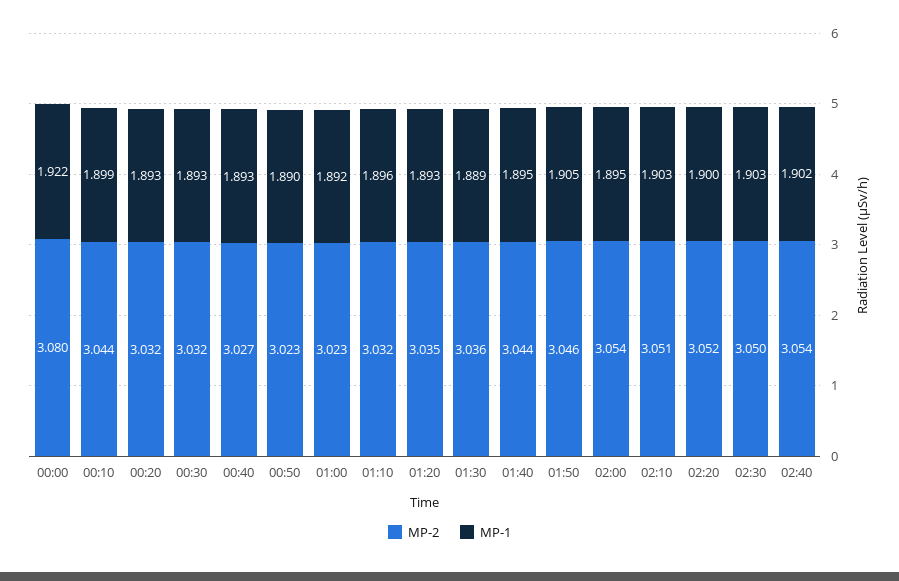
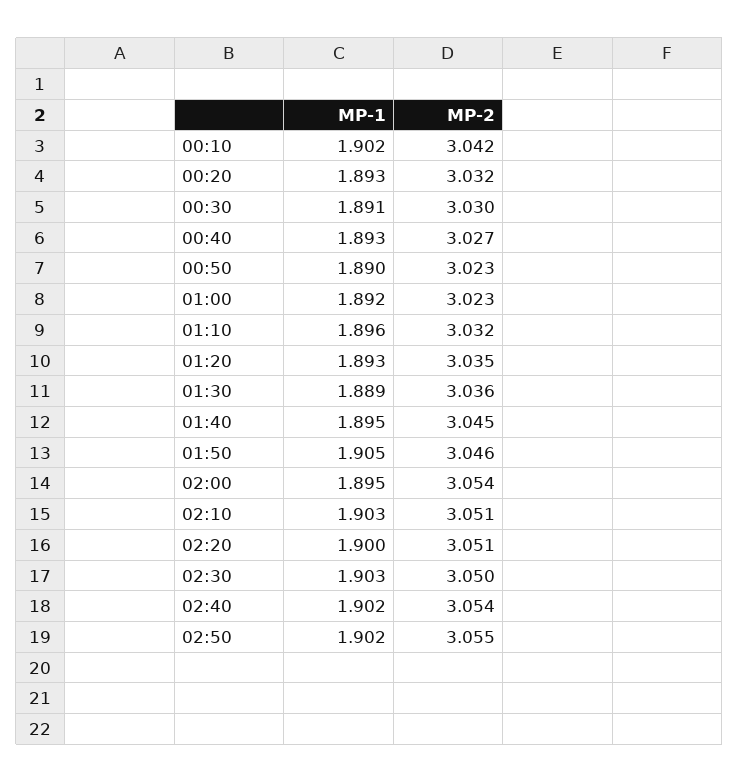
MP-2, 00:00: 3.08 -> none
MP-1, 00:00: 1.922 -> none
MP-2, 00:10: 3.044 -> 3.042
MP-1, 00:10: 1.899 -> 1.902
MP-2, 00:30: 3.032 -> 3.03
MP-1, 00:30: 1.893 -> 1.891
MP-2, 01:40: 3.044 -> 3.045
MP-2, 02:20: 3.052 -> 3.051
MP-1, 02:50: none -> 1.902
MP-2, 02:50: none -> 3.055

